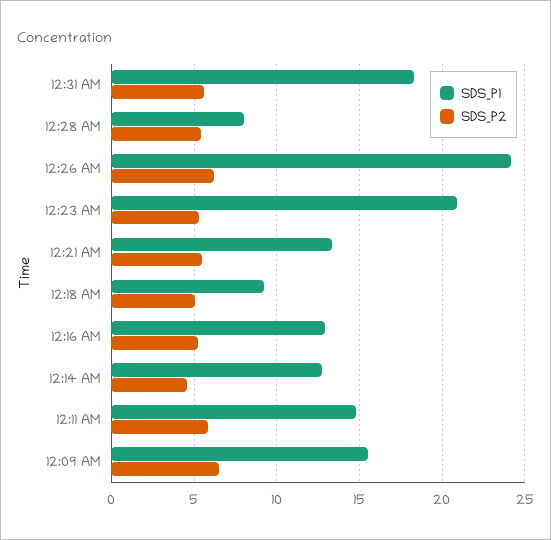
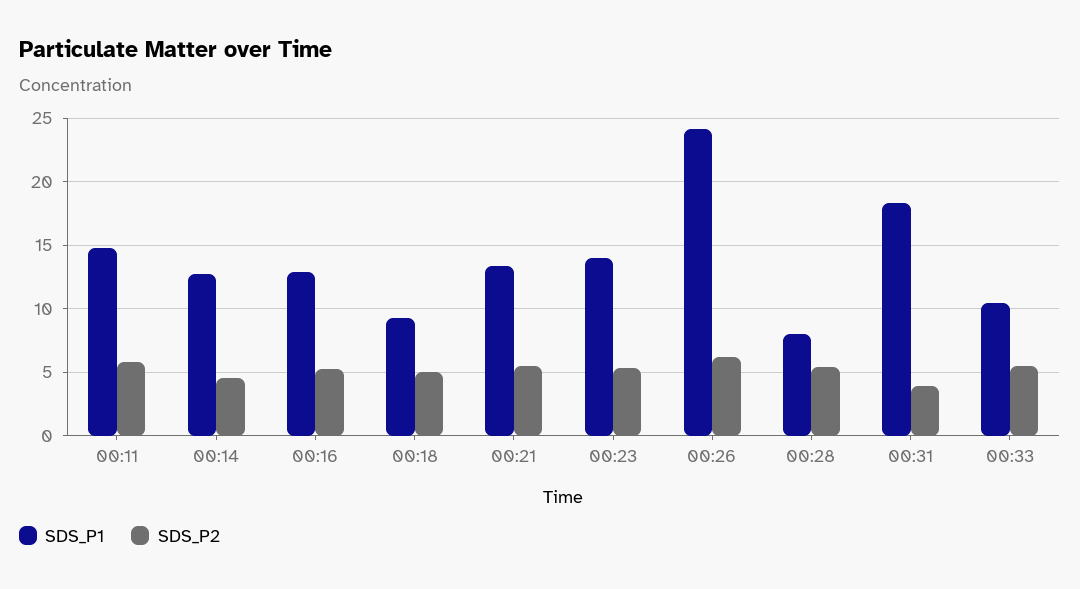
SDS_P2, 12:31 AM: 5.5 -> 4
SDS_P1, 12:23 AM: 21 -> 14
SDS_P1, 12:09 AM: 15.5 -> none
SDS_P2, 12:09 AM: 6.5 -> none
SDS_P1, 00:33: none -> 10.5
SDS_P2, 00:33: none -> 5.5

